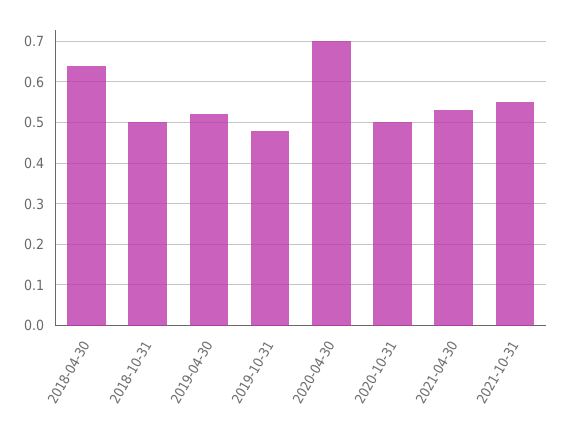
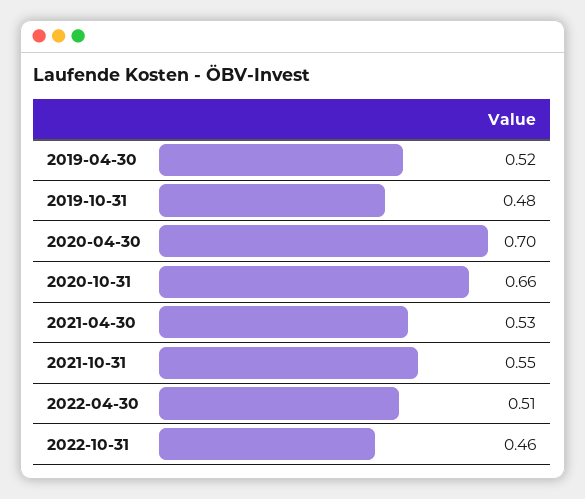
2018-04-30: 0.65 -> none
2018-10-31: 0.5 -> none
2020-10-31: 0.5 -> 0.66
2022-04-30: none -> 0.51
2022-10-31: none -> 0.46

